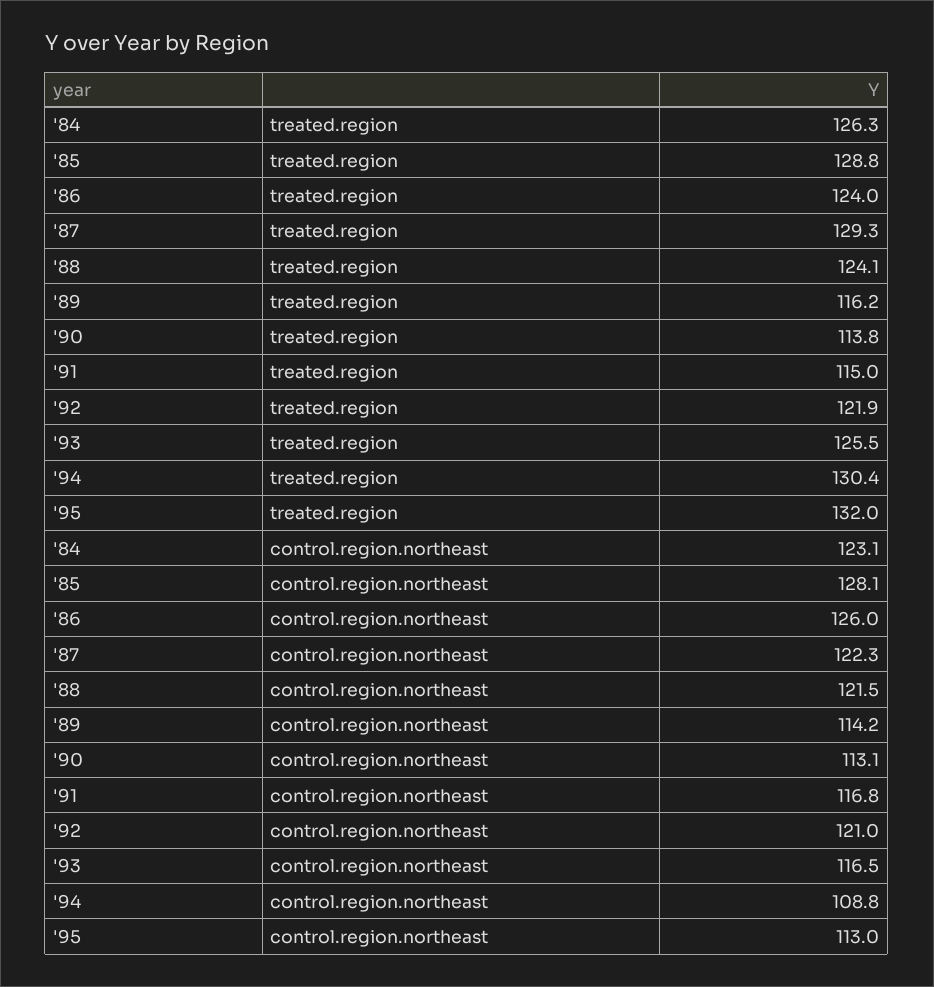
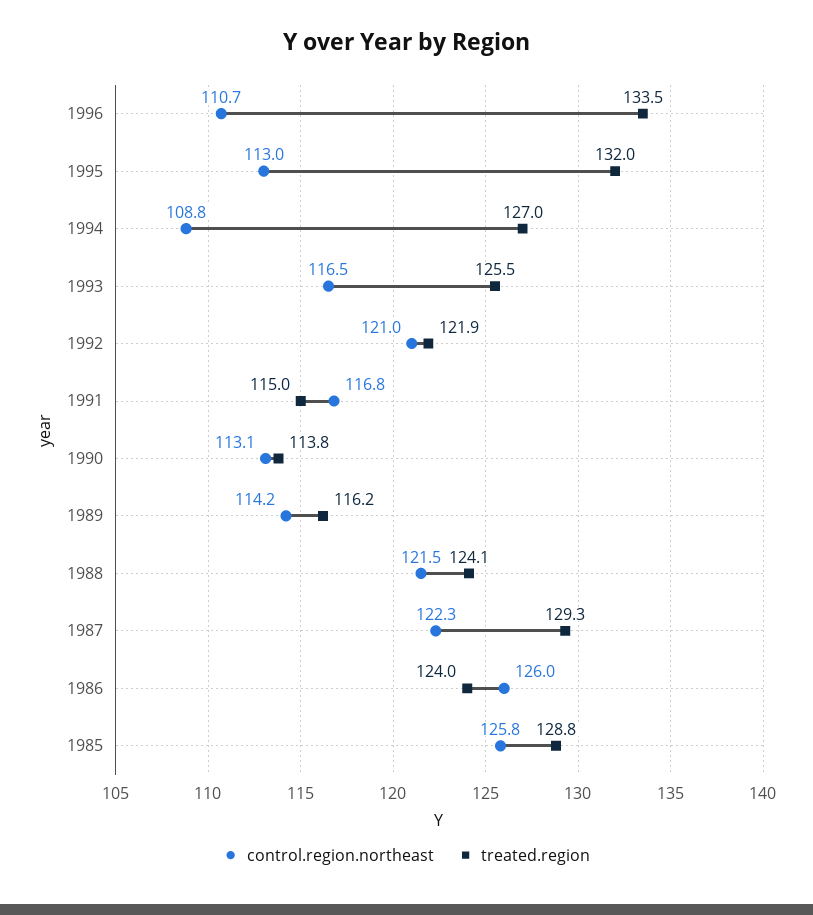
treated.region, '84: 126.3 -> none
treated.region, '94: 130.4 -> 127
control.region.northeast, '84: 123.1 -> none
control.region.northeast, '85: 128.1 -> 125.8
control.region.northeast, 1996: none -> 110.7
treated.region, 1996: none -> 133.5

